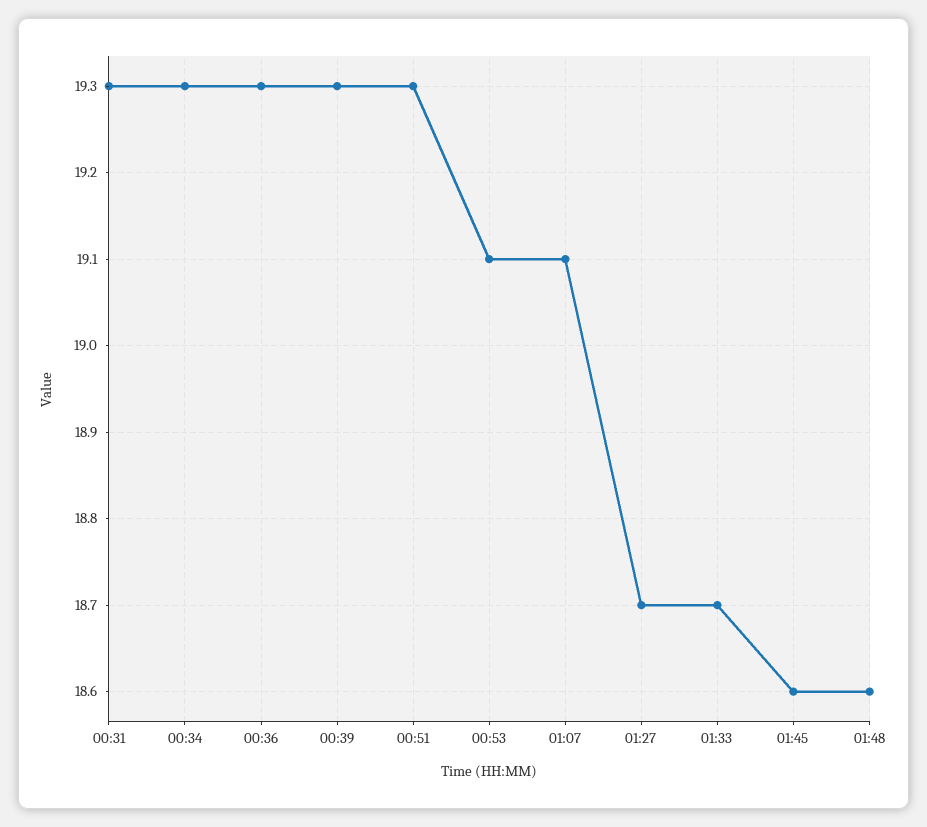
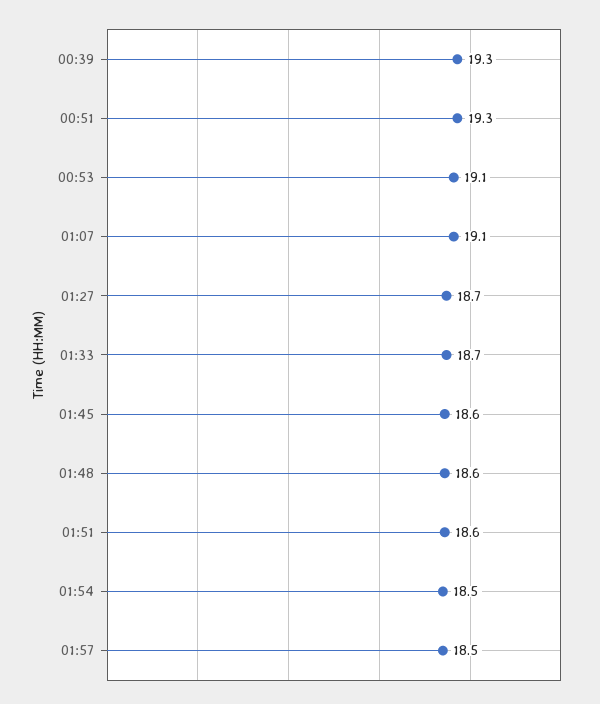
00:31: 19.3 -> none
00:34: 19.3 -> none
00:36: 19.3 -> none
01:51: none -> 18.6
01:54: none -> 18.5
01:57: none -> 18.5

